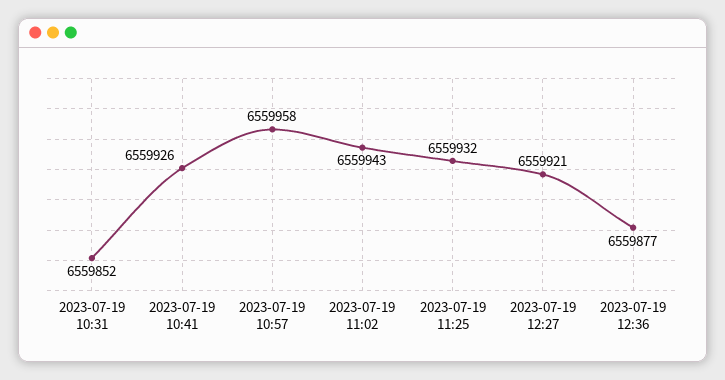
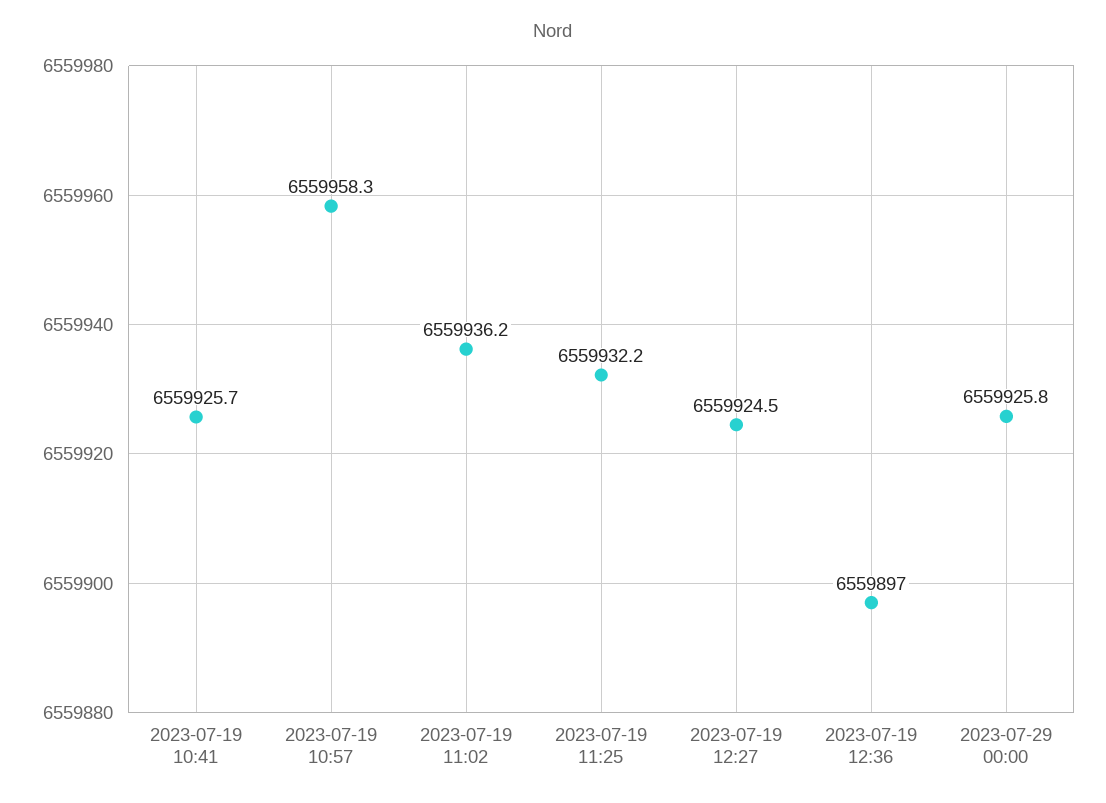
2023-07-19 10:31: 6559852 -> none
2023-07-19 11:02: 6559943 -> 6559936.2
2023-07-19 12:27: 6559921 -> 6559924.5
2023-07-19 12:36: 6559877 -> 6559897
2023-07-29 00:00: none -> 6559925.8

